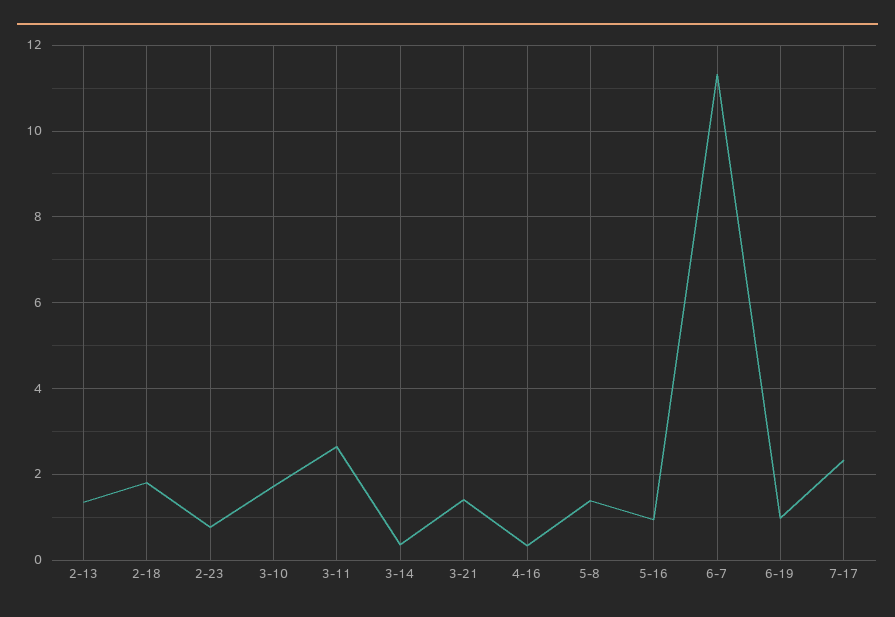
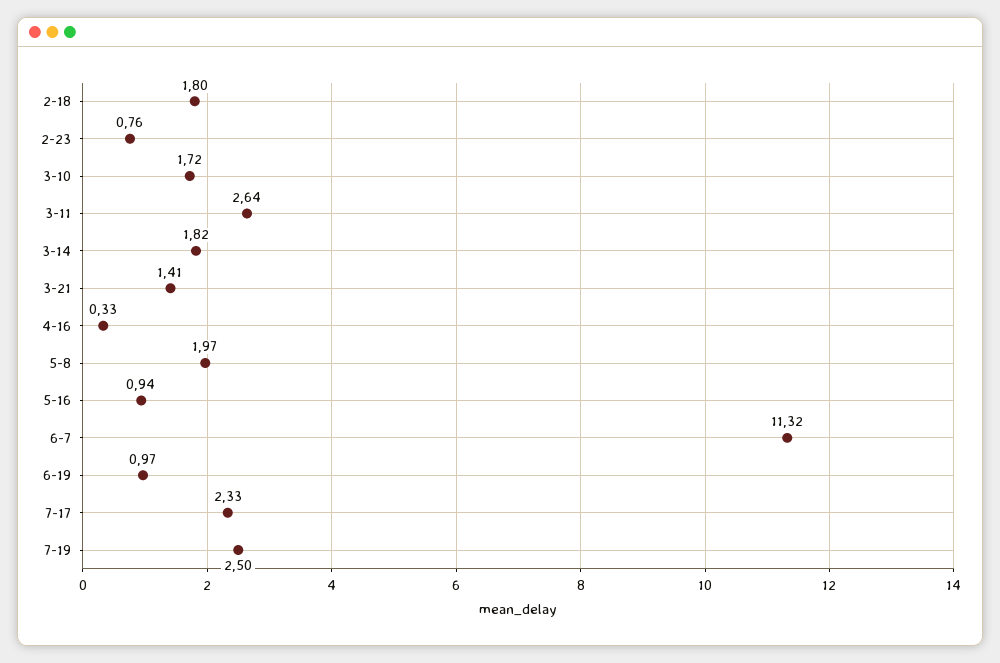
2-13: 1.4 -> none
3-14: 0.4 -> 1.82
5-8: 1.4 -> 1.97
7-19: none -> 2.5

